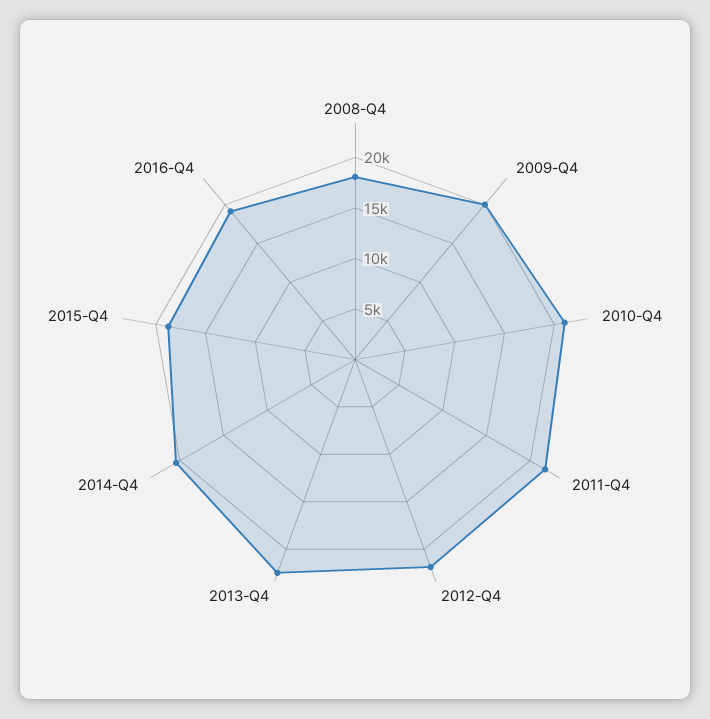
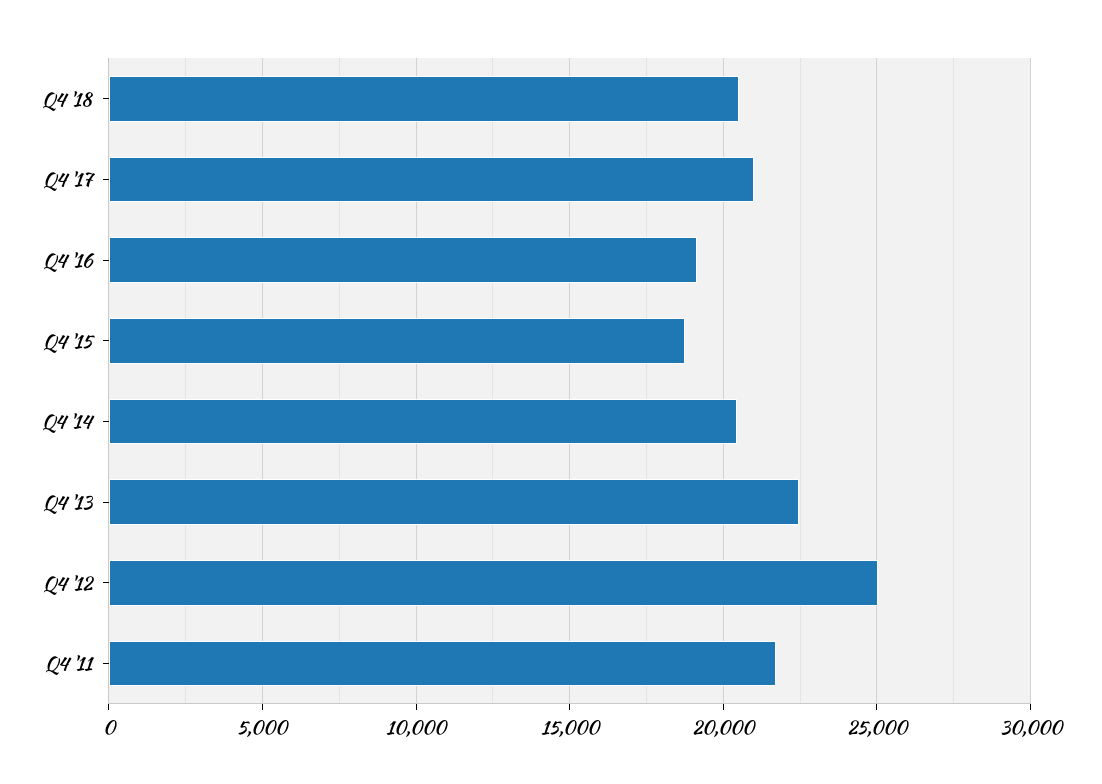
2008-Q4: 18000 -> none
2009-Q4: 20000 -> none
2010-Q4: 21000 -> none
2012-Q4: 22000 -> 25000
Q4 '18: none -> 20500
Q4 '17: none -> 21000

